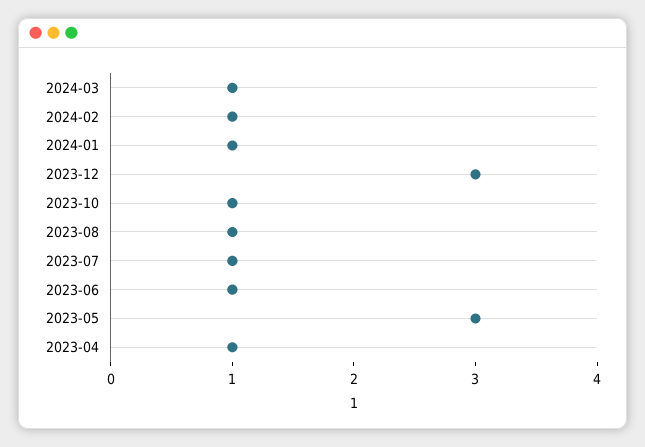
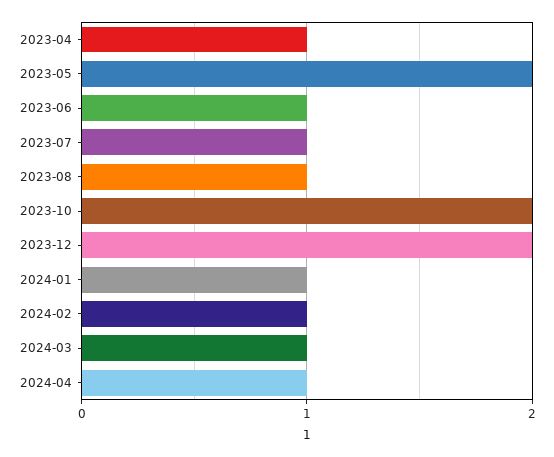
2023-12: 3 -> 2
2023-10: 1 -> 2
2023-05: 3 -> 2
2024-04: none -> 1

